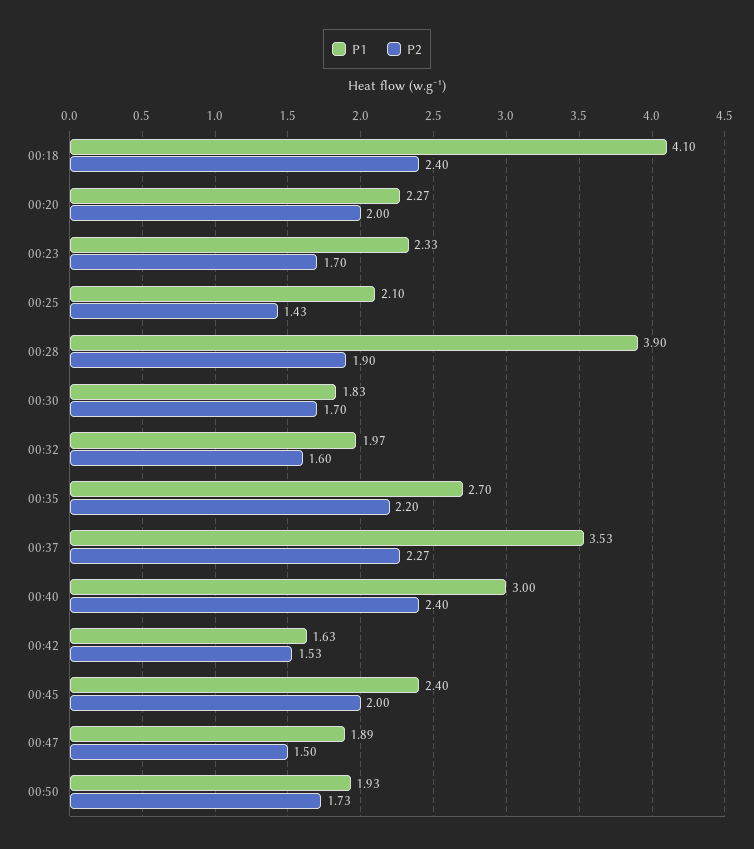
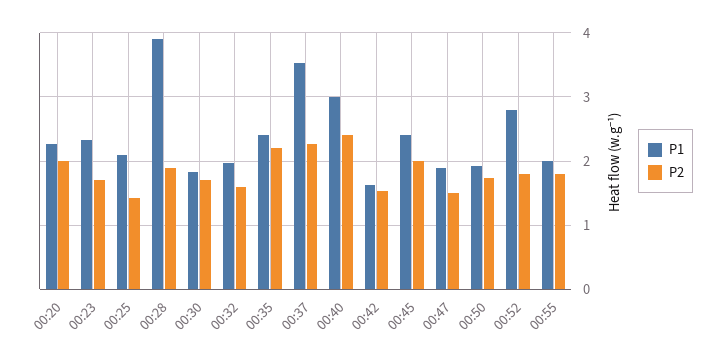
P1, 00:18: 4.1 -> none
P2, 00:18: 2.4 -> none
P1, 00:35: 2.7 -> 2.4
P1, 00:52: none -> 2.8
P2, 00:52: none -> 1.8
P1, 00:55: none -> 2
P2, 00:55: none -> 1.8

